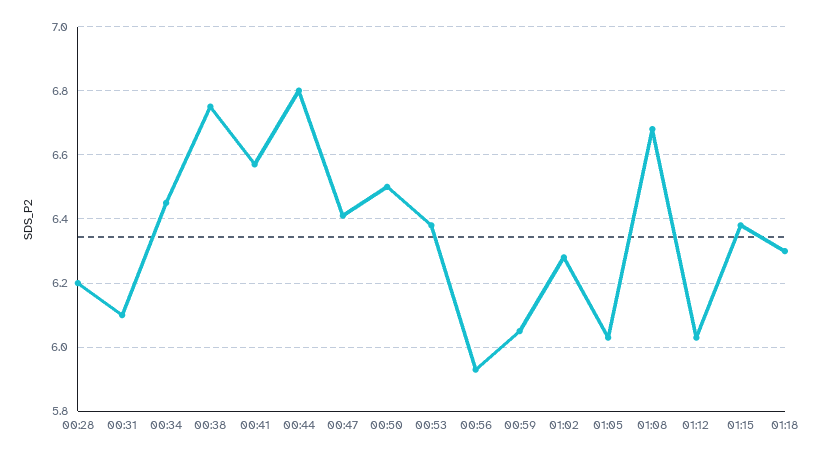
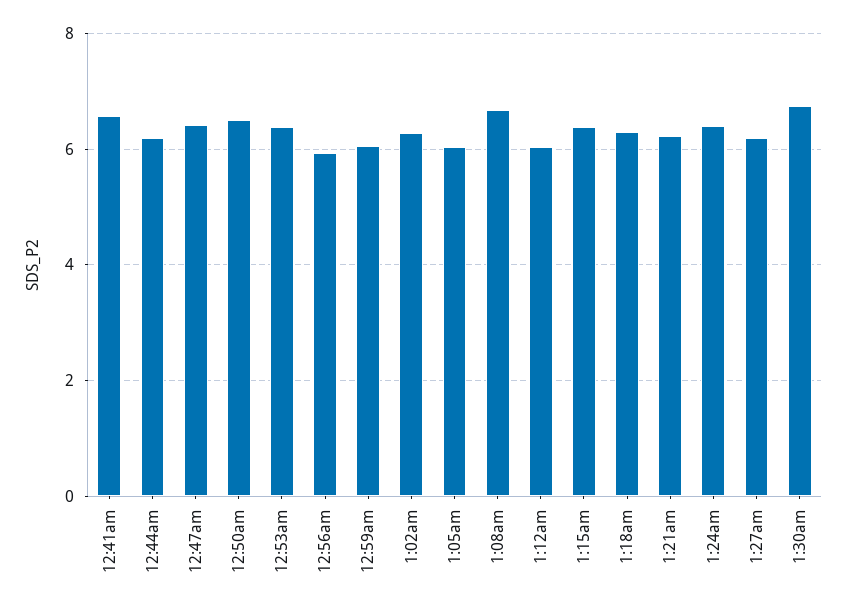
00:28: 6.2 -> none
00:31: 6.1 -> none
00:34: 6.45 -> none
00:38: 6.75 -> none
00:44: 6.8 -> 6.2
1:21am: none -> 6.2
1:24am: none -> 6.4
1:27am: none -> 6.2
1:30am: none -> 6.8

